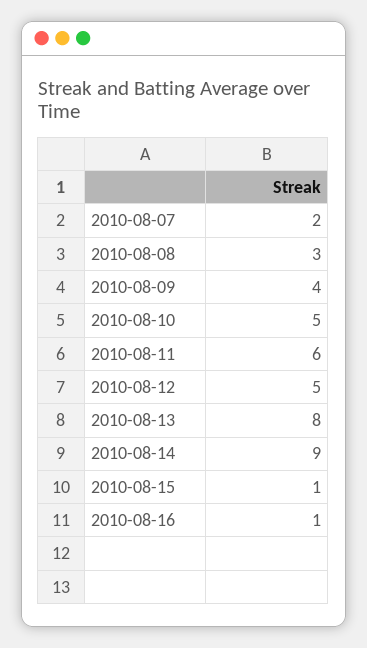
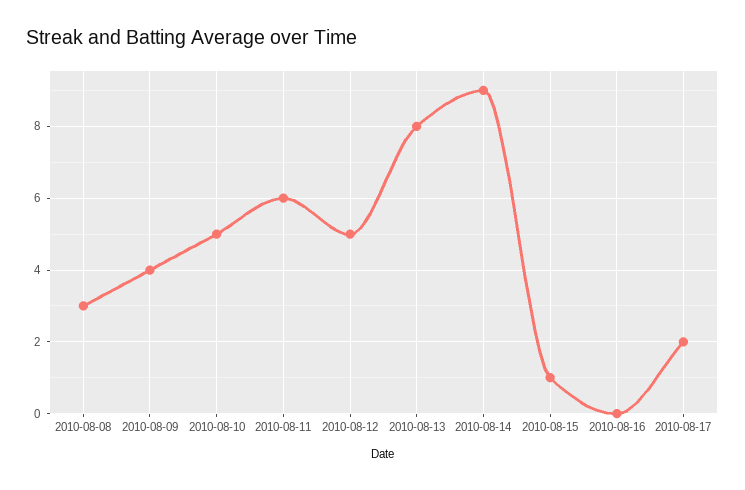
2010-08-07: 2 -> none
2010-08-16: 1 -> 0
2010-08-17: none -> 2

